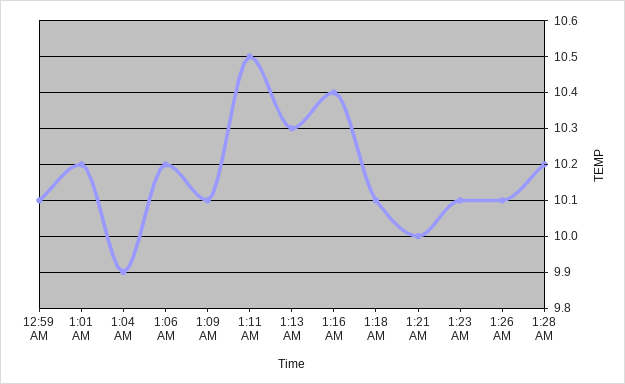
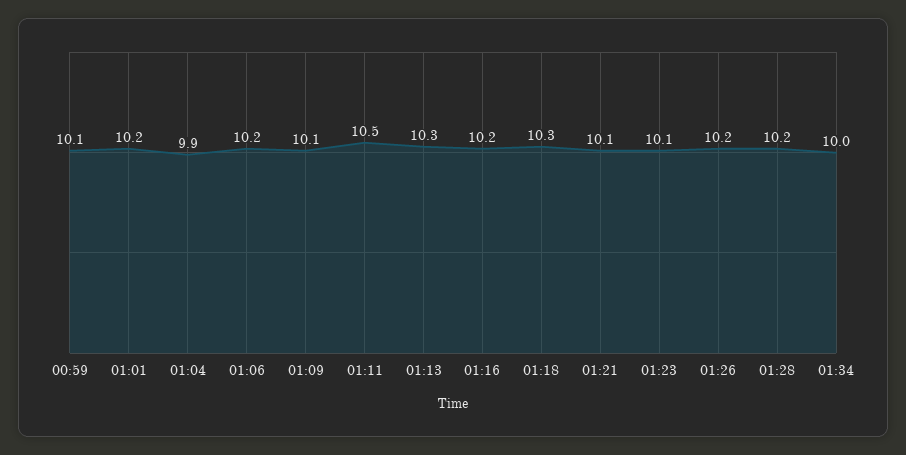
1:16 AM: 10.4 -> 10.2
1:18 AM: 10.1 -> 10.3
1:21 AM: 10 -> 10.1
1:26 AM: 10.1 -> 10.2
01:34: none -> 10

